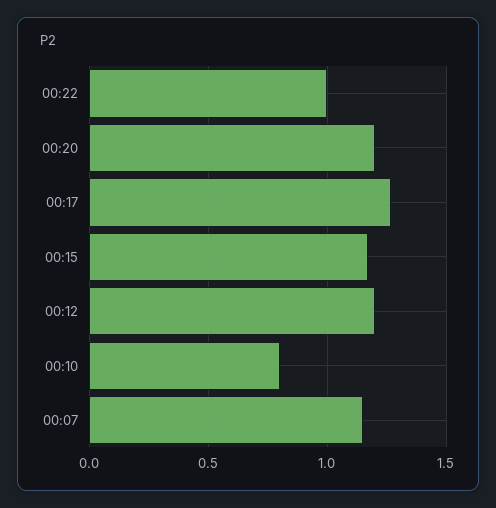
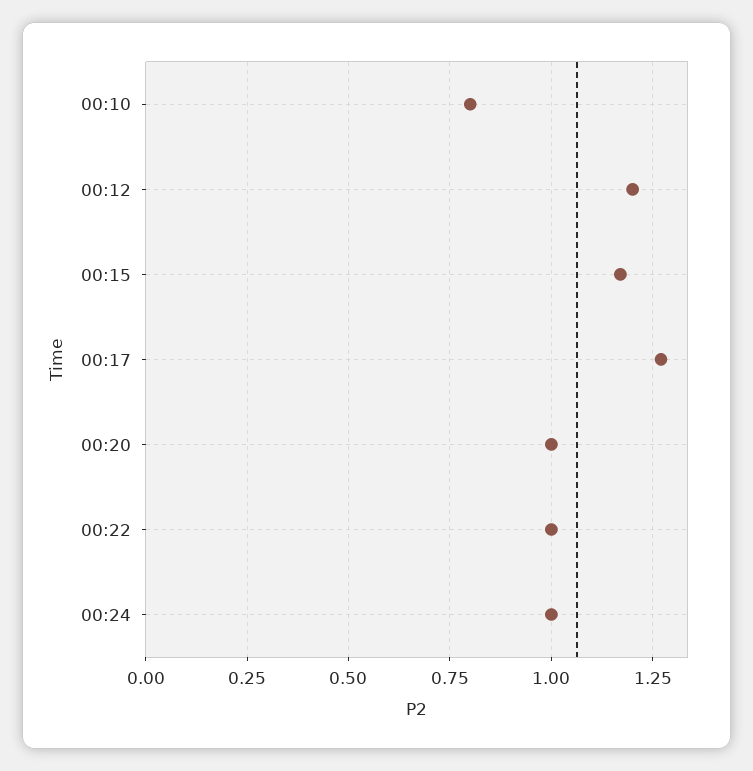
00:20: 1.2 -> 1
00:07: 1.15 -> none
00:24: none -> 1

